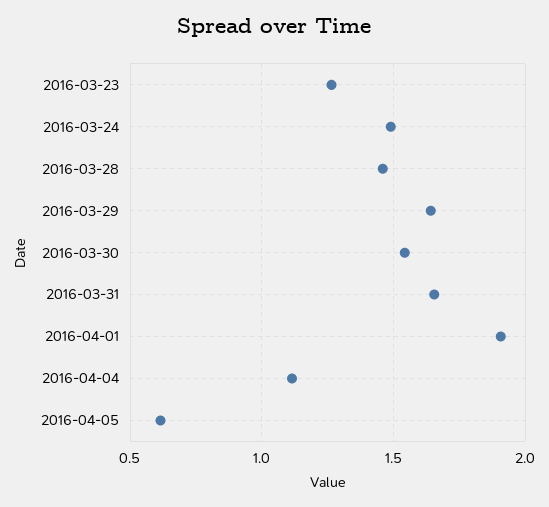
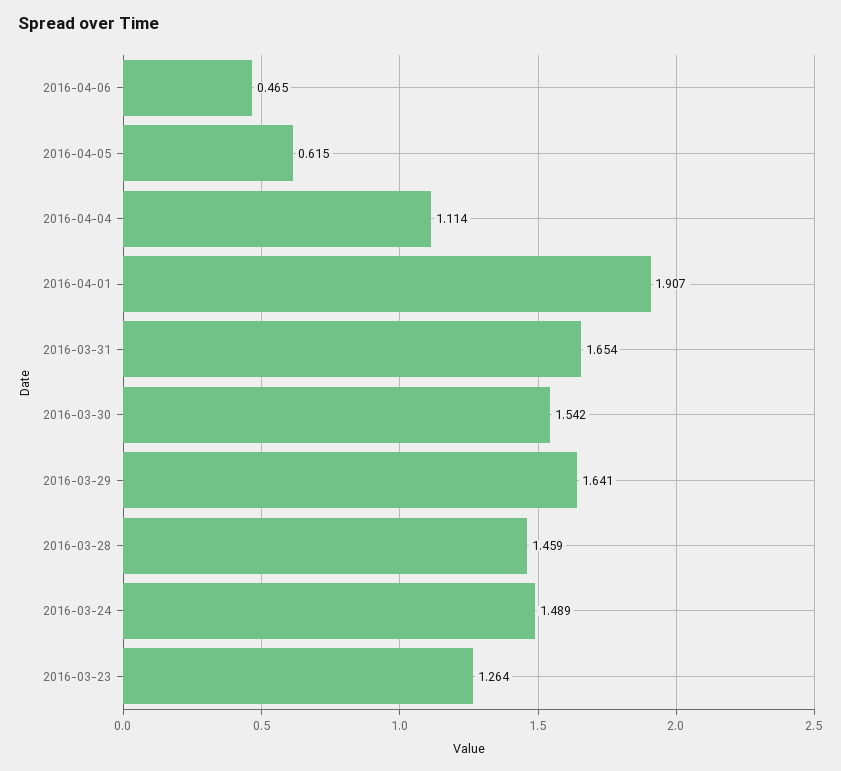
2016-04-06: none -> 0.465

